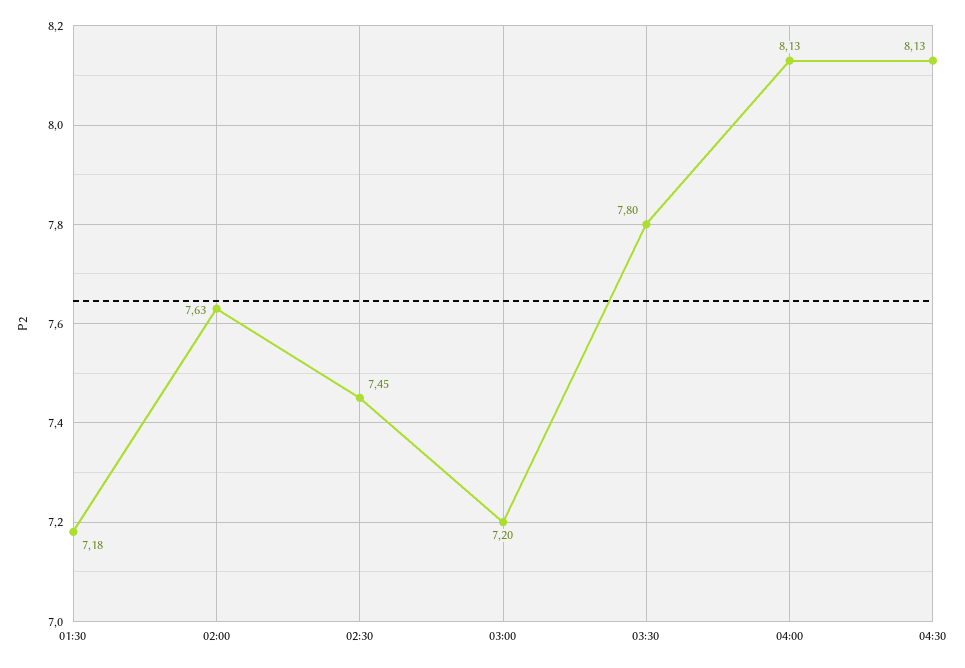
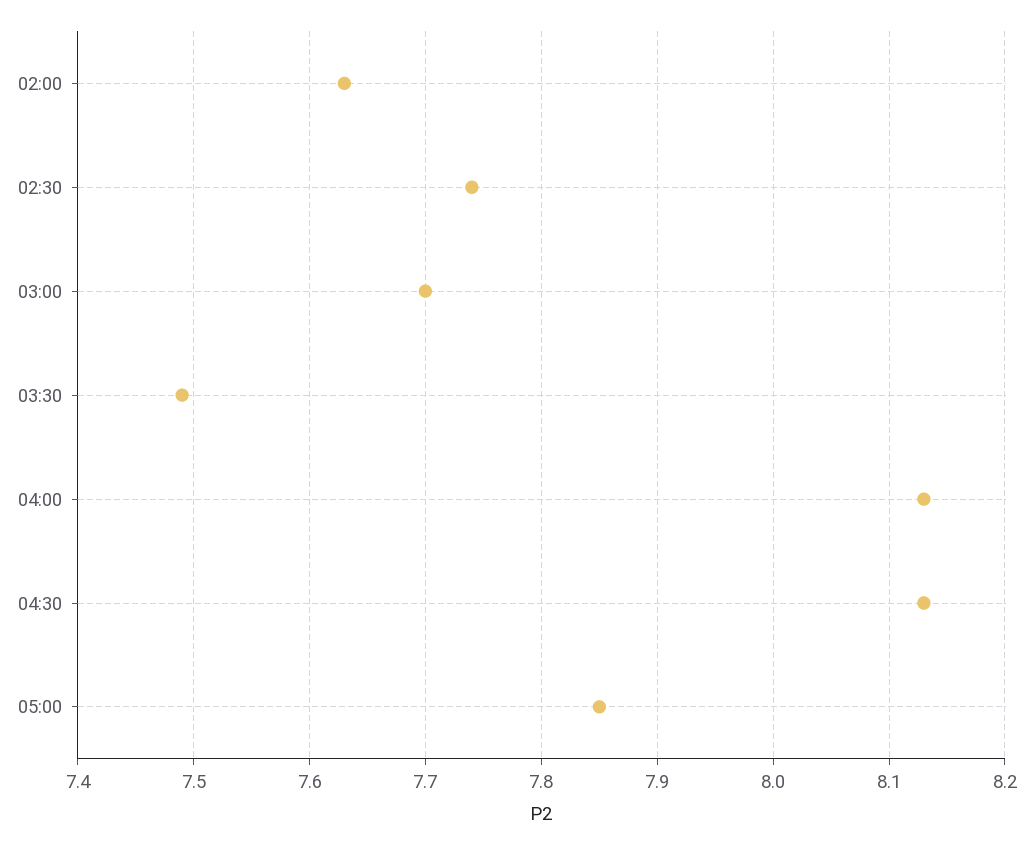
01:30: 7.18 -> none
02:30: 7.45 -> 7.74
03:00: 7.2 -> 7.7
03:30: 7.8 -> 7.49
05:00: none -> 7.85

